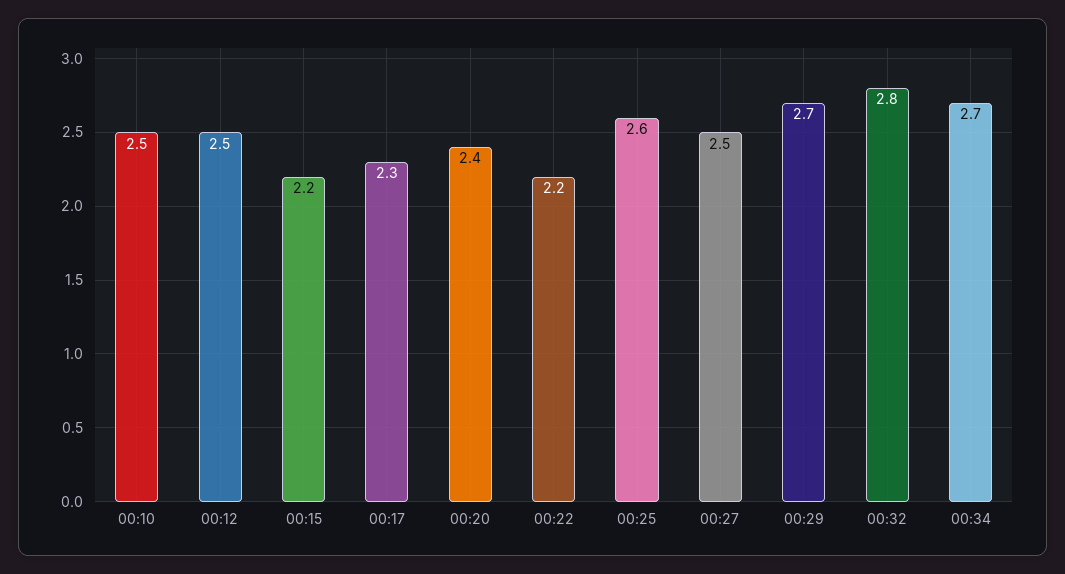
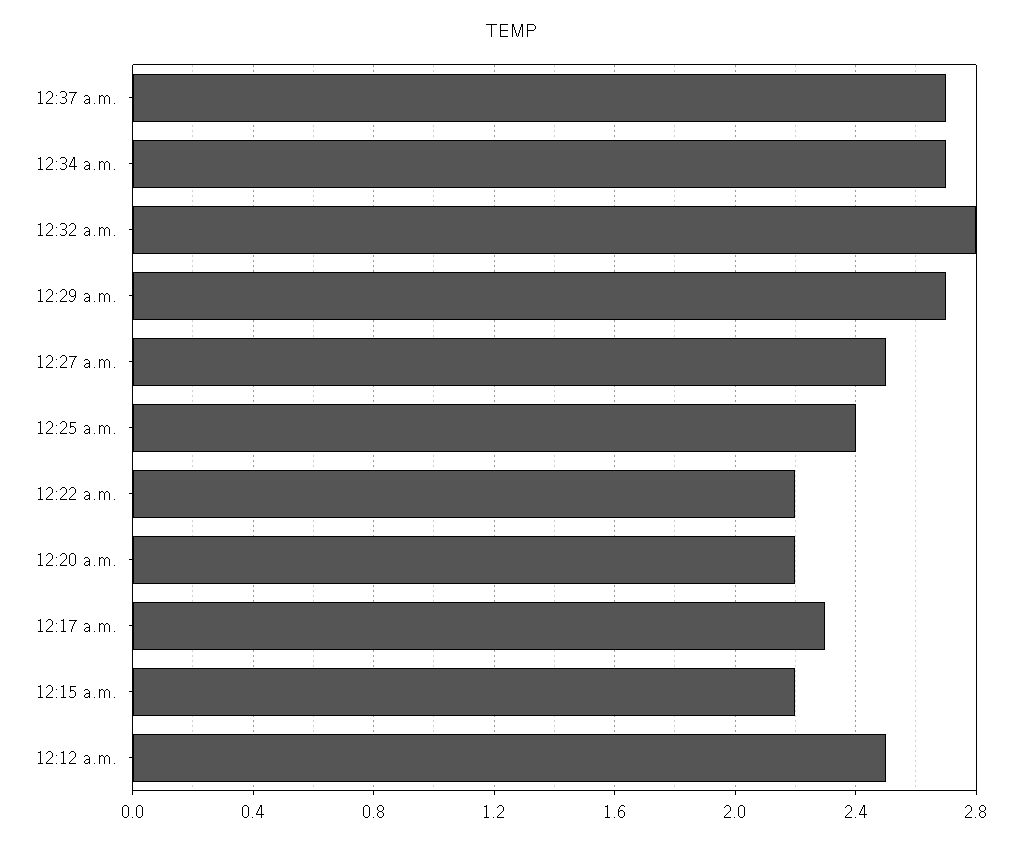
00:10: 2.5 -> none
00:20: 2.4 -> 2.2
00:25: 2.6 -> 2.4
12:37 a.m.: none -> 2.7

